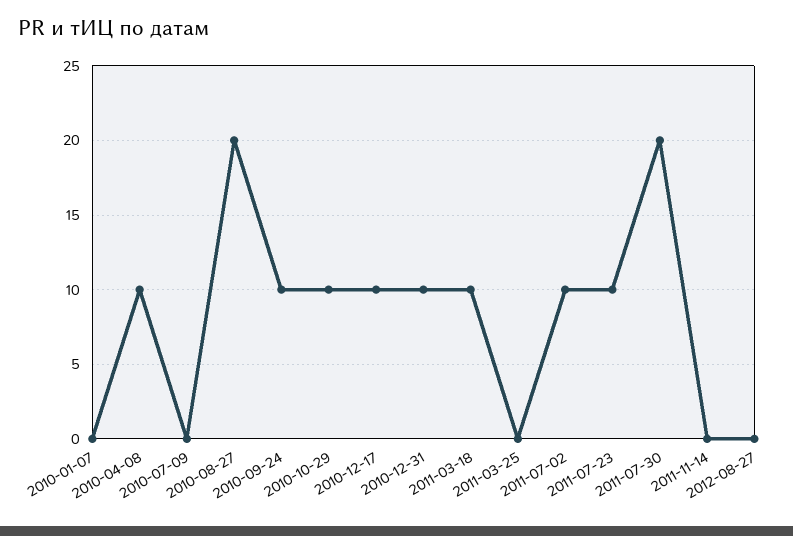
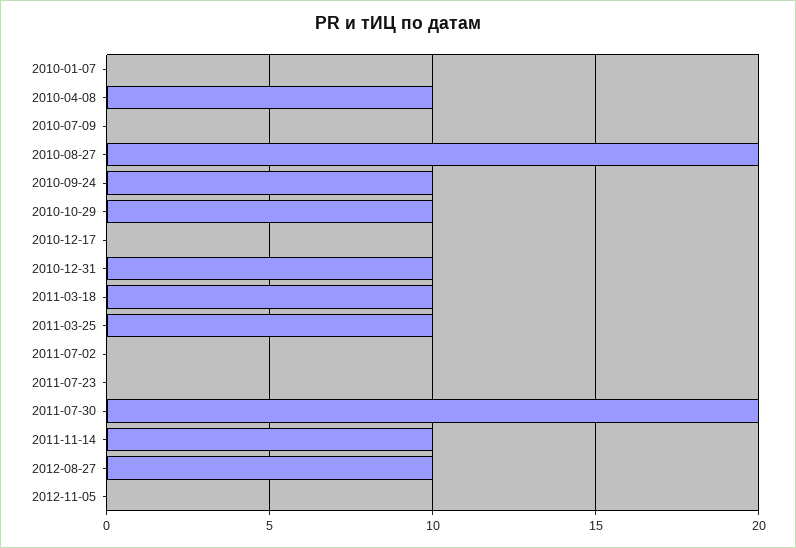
2010-12-17: 10 -> 0
2011-03-25: 0 -> 10
2011-07-02: 10 -> 0
2011-07-23: 10 -> 0
2011-11-14: 0 -> 10
2012-08-27: 0 -> 10
2012-11-05: none -> 0

